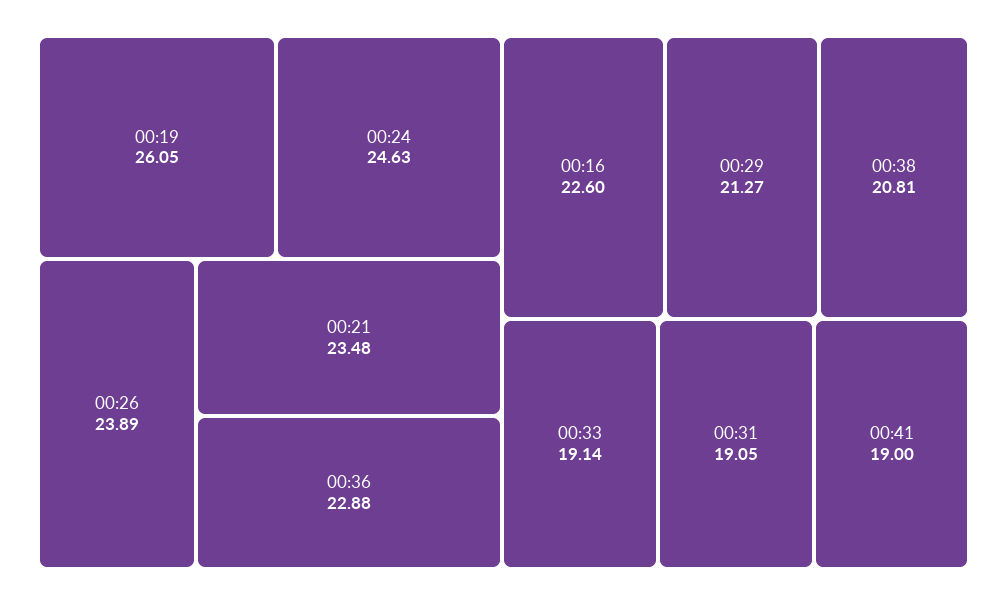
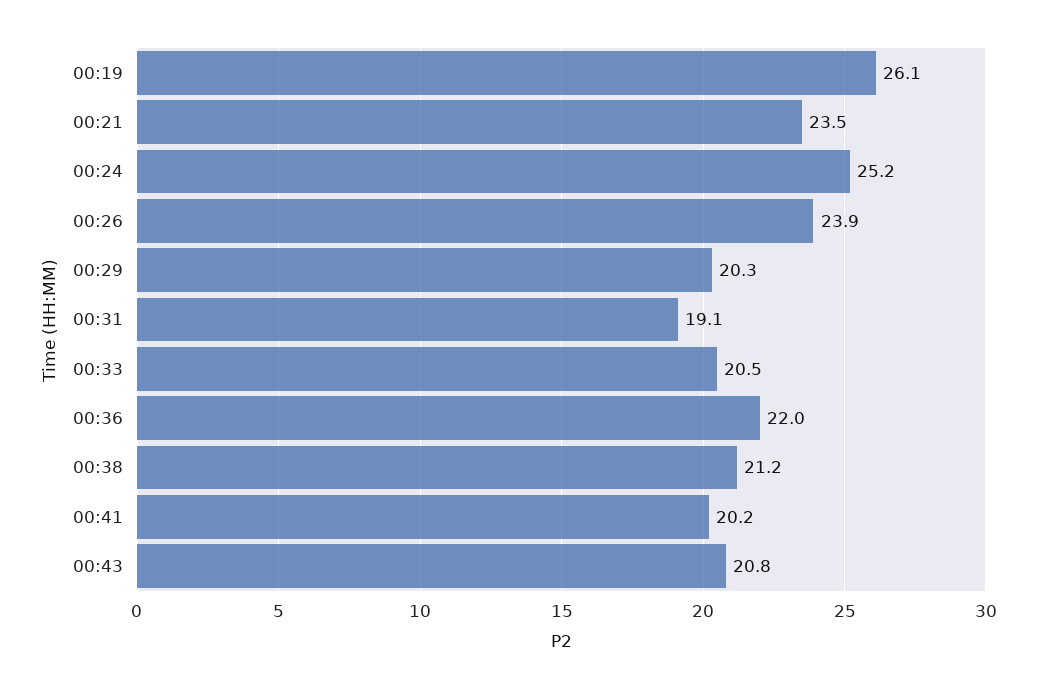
00:24: 24.63 -> 25.2
00:36: 22.88 -> 22
00:16: 22.6 -> none
00:29: 21.27 -> 20.3
00:38: 20.81 -> 21.2
00:33: 19.14 -> 20.5
00:41: 19 -> 20.2
00:43: none -> 20.8

